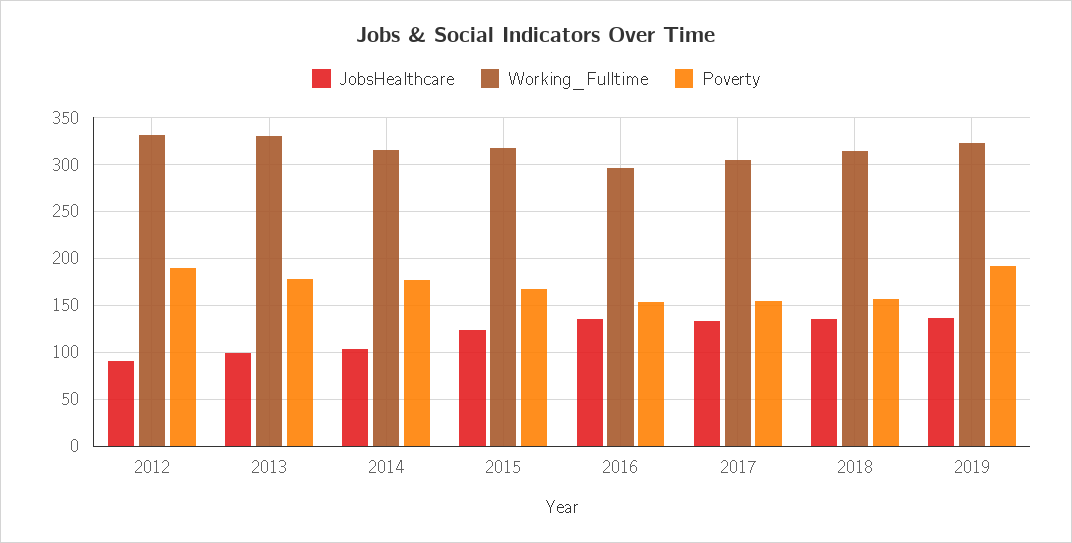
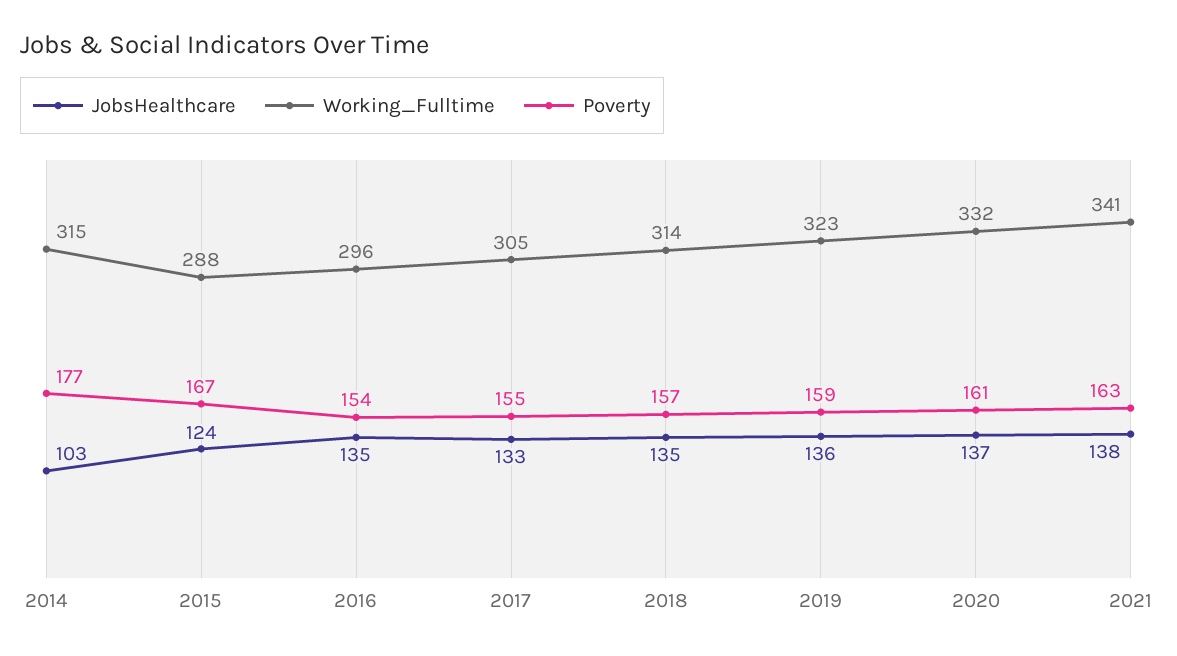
JobsHealthcare, 2012: 90 -> none
Working_Fulltime, 2012: 330 -> none
Poverty, 2012: 190 -> none
JobsHealthcare, 2013: 100 -> none
Working_Fulltime, 2013: 330 -> none
Poverty, 2013: 180 -> none
Working_Fulltime, 2015: 320 -> 288
Poverty, 2019: 190 -> 159
JobsHealthcare, 2020: none -> 137
Working_Fulltime, 2020: none -> 332
Poverty, 2020: none -> 161
JobsHealthcare, 2021: none -> 138
Working_Fulltime, 2021: none -> 341
Poverty, 2021: none -> 163

